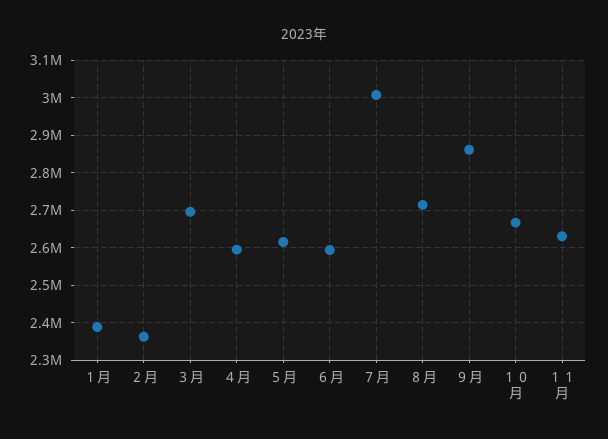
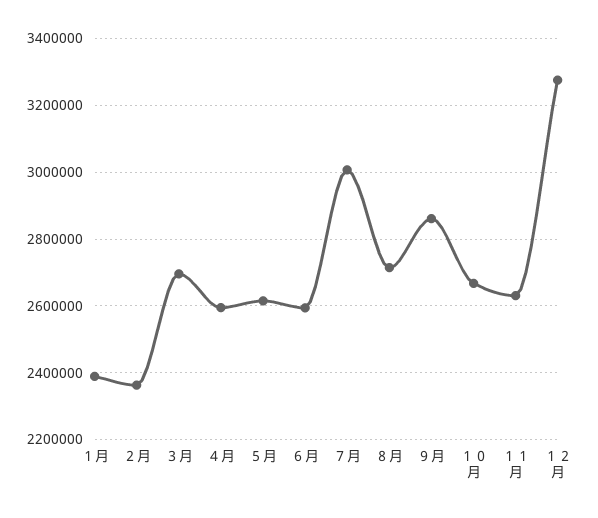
１２月: none -> 3280000

